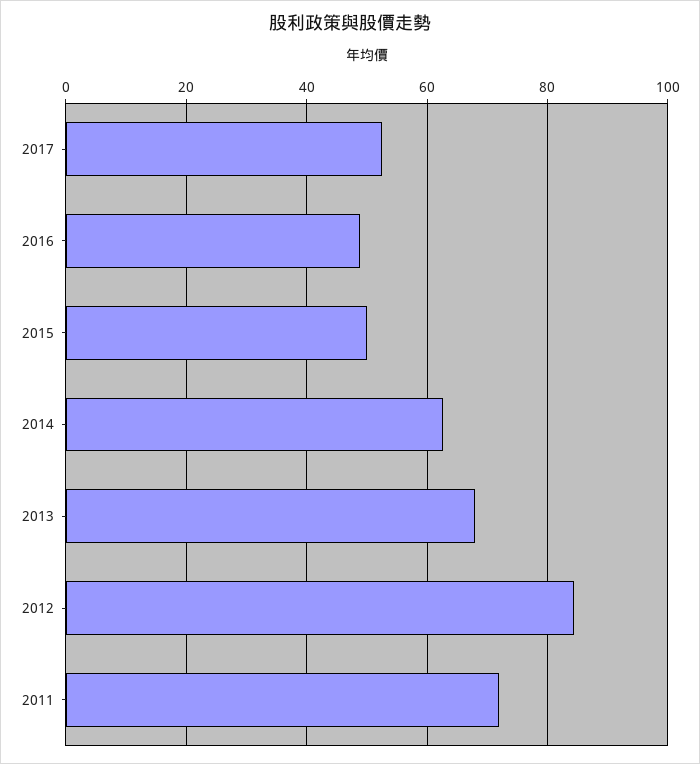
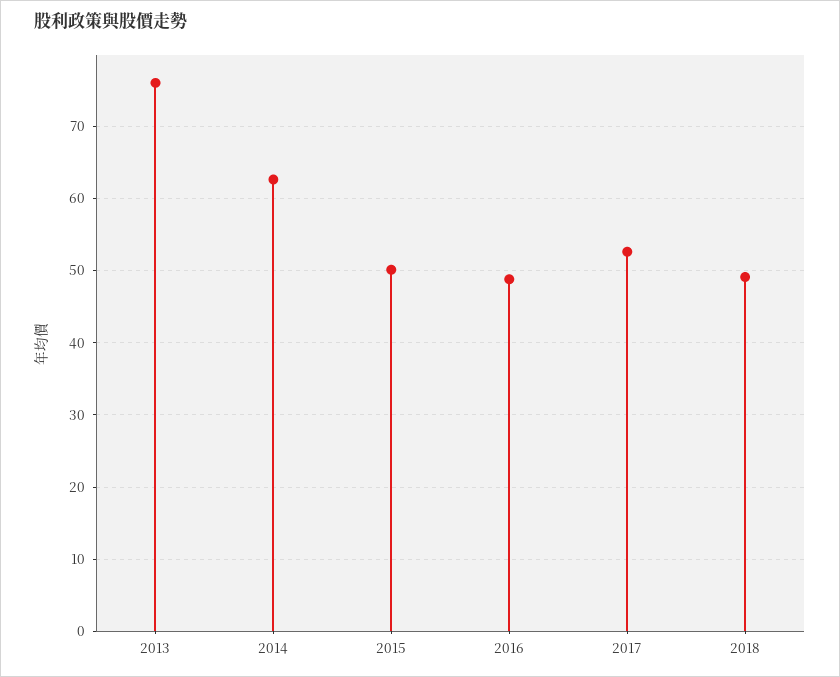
2013: 68 -> 76
2012: 84 -> none
2011: 72 -> none
2018: none -> 49

